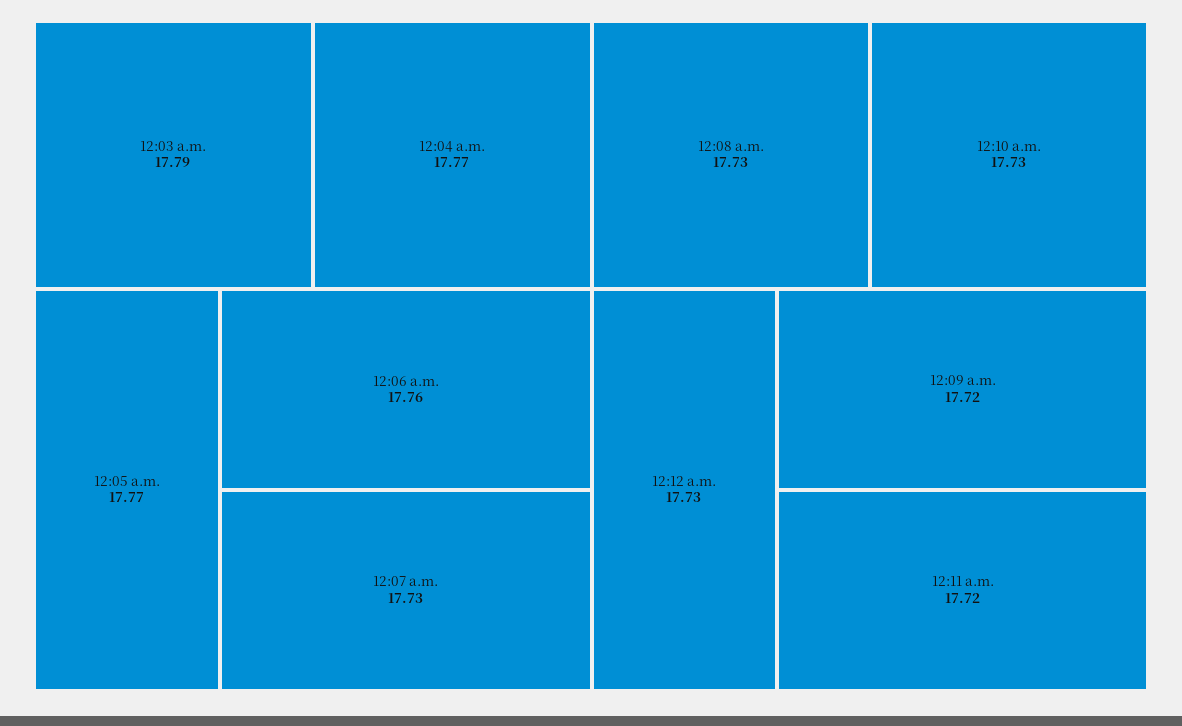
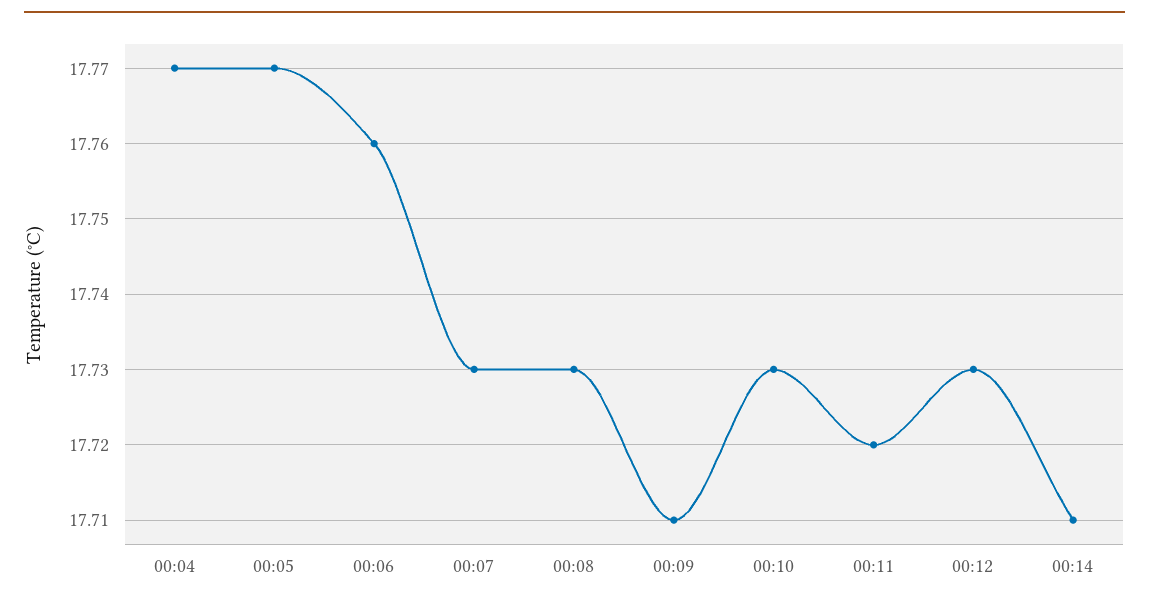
12:03 a.m.: 17.79 -> none
12:09 a.m.: 17.72 -> 17.71
00:14: none -> 17.71

